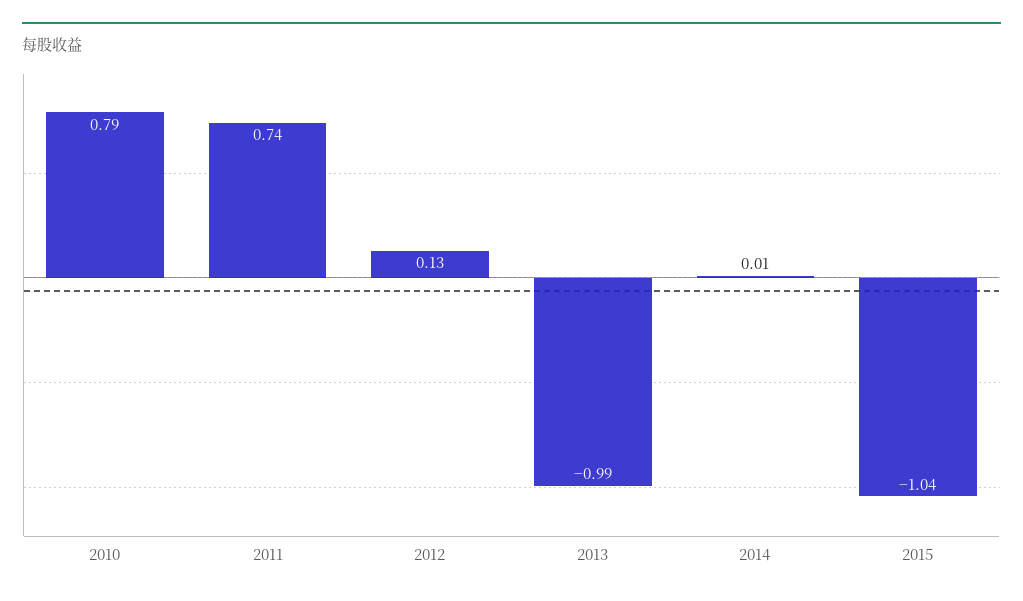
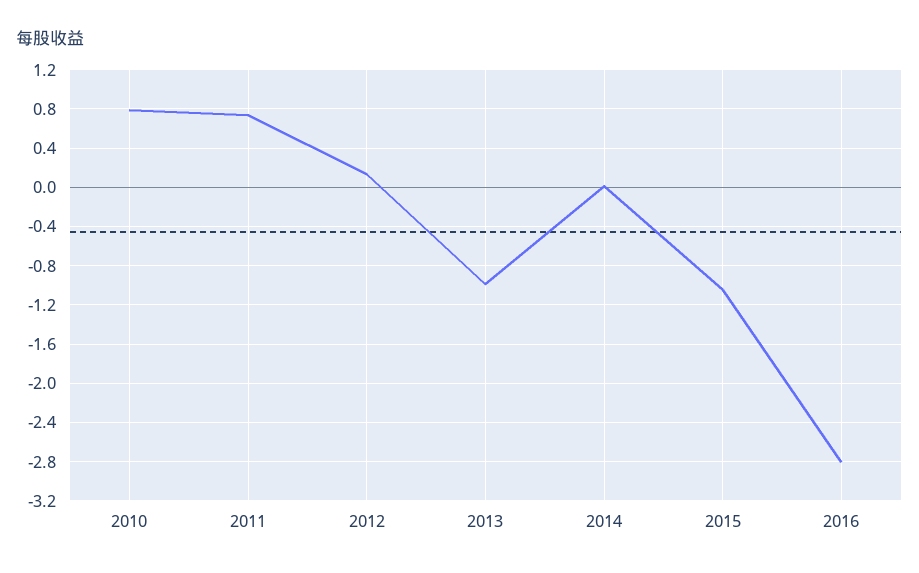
2016: none -> -2.8

